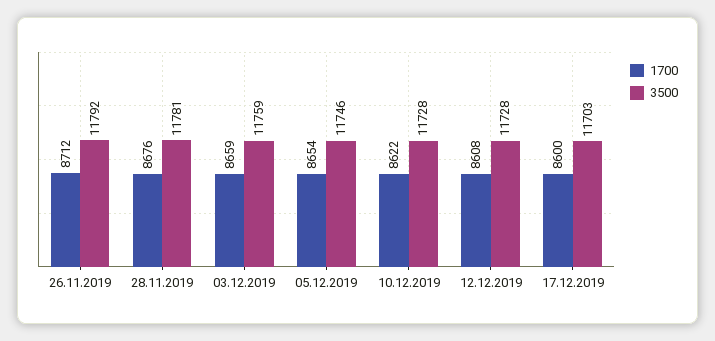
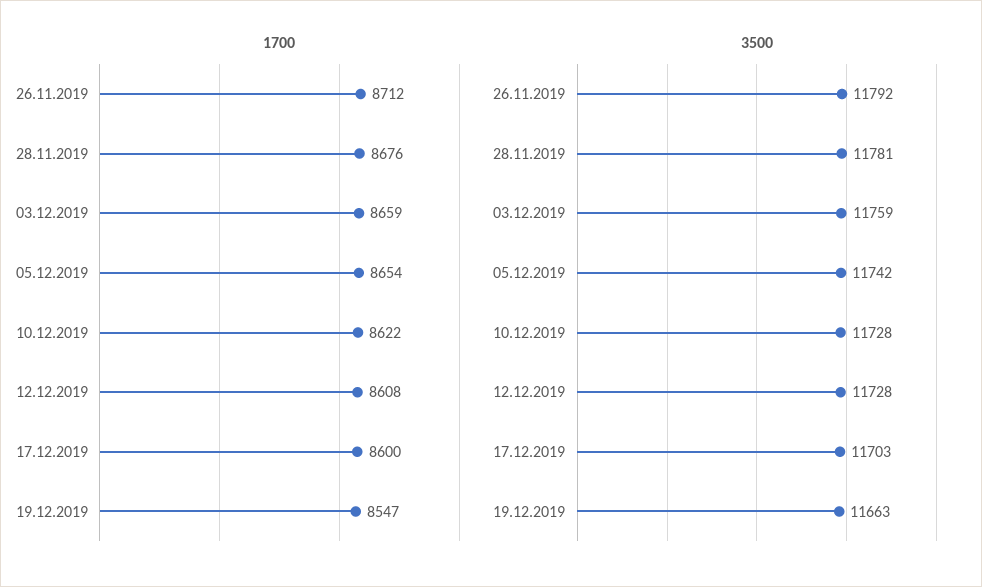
3500, 05.12.2019: 11746 -> 11742
1700, 19.12.2019: none -> 8547
3500, 19.12.2019: none -> 11663

